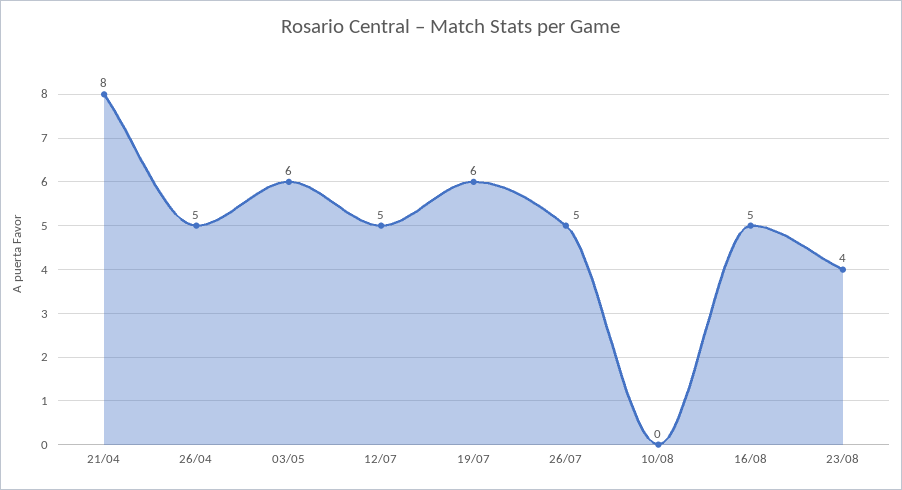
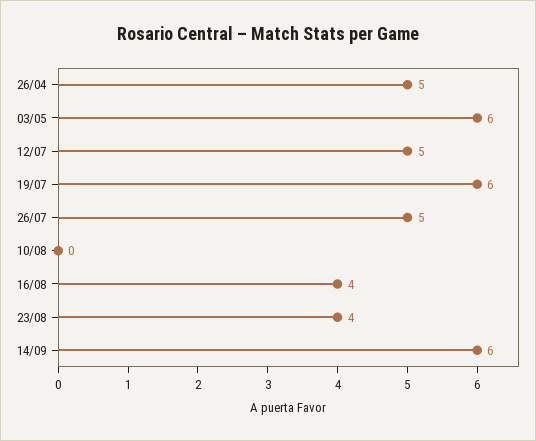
21/04: 8 -> none
16/08: 5 -> 4
14/09: none -> 6

